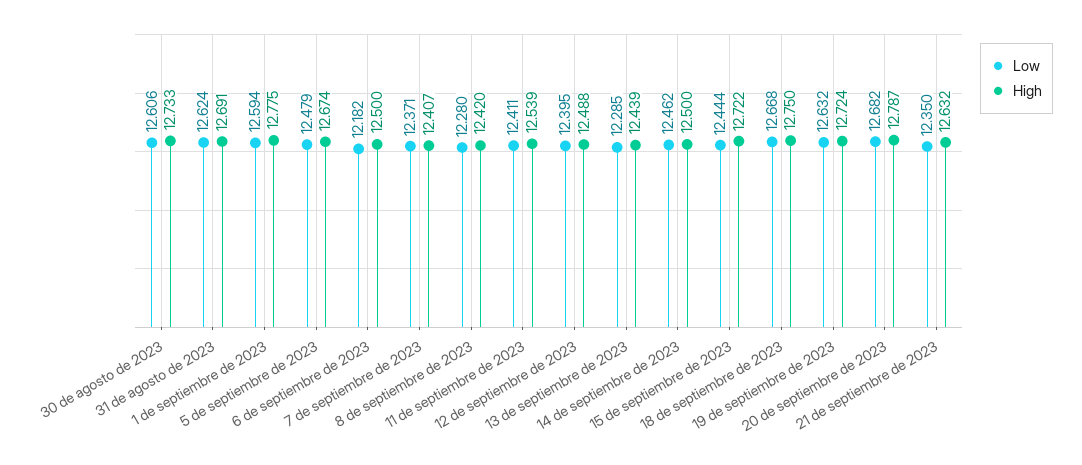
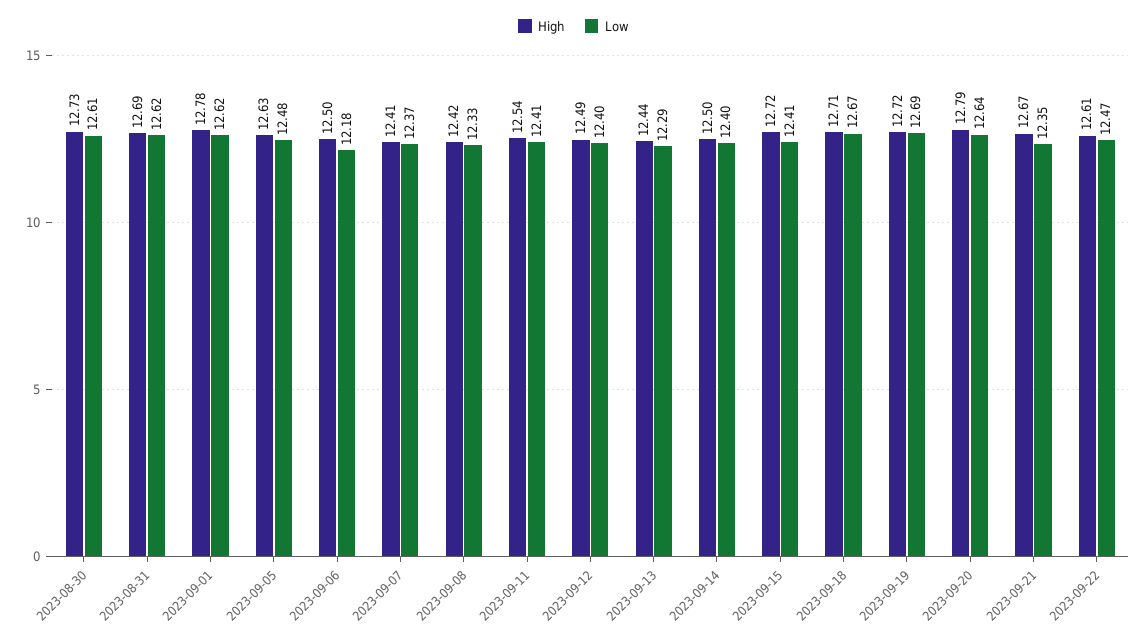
Low, 1 de septiembre de 2023: 12.594 -> 12.62
High, 5 de septiembre de 2023: 12.674 -> 12.63
Low, 8 de septiembre de 2023: 12.28 -> 12.33
Low, 14 de septiembre de 2023: 12.462 -> 12.4
Low, 15 de septiembre de 2023: 12.444 -> 12.41
High, 18 de septiembre de 2023: 12.75 -> 12.71
Low, 19 de septiembre de 2023: 12.632 -> 12.69
Low, 20 de septiembre de 2023: 12.682 -> 12.64
High, 21 de septiembre de 2023: 12.632 -> 12.67
High, 2023-09-22: none -> 12.61
Low, 2023-09-22: none -> 12.47

